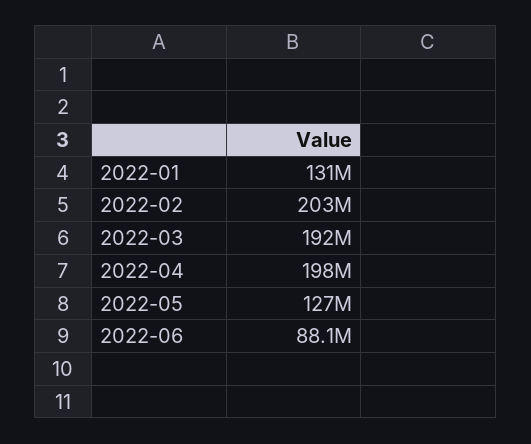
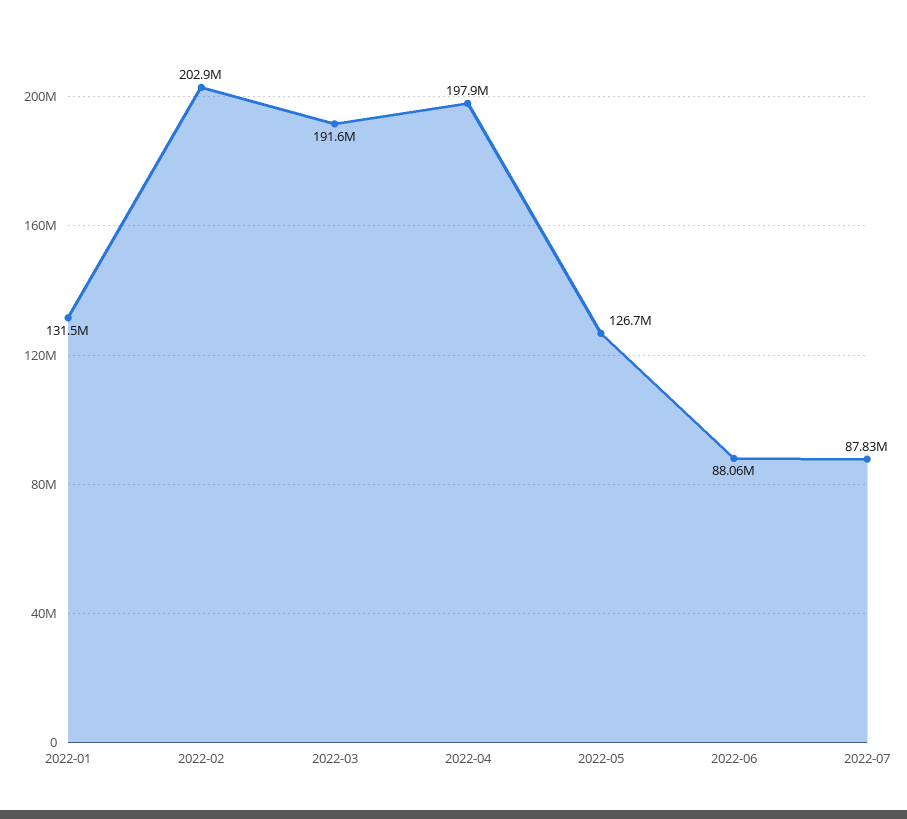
2022-07: none -> 87830000

